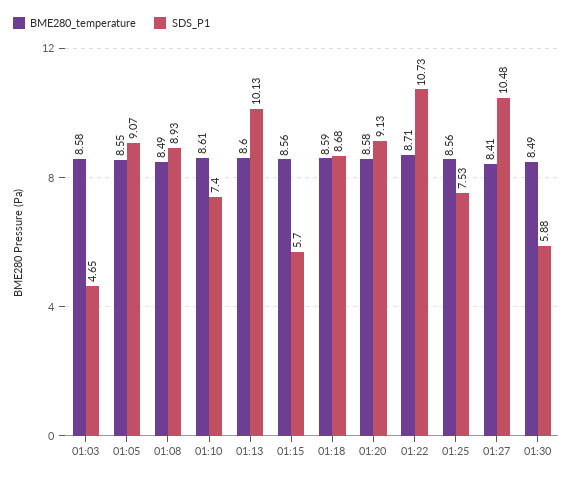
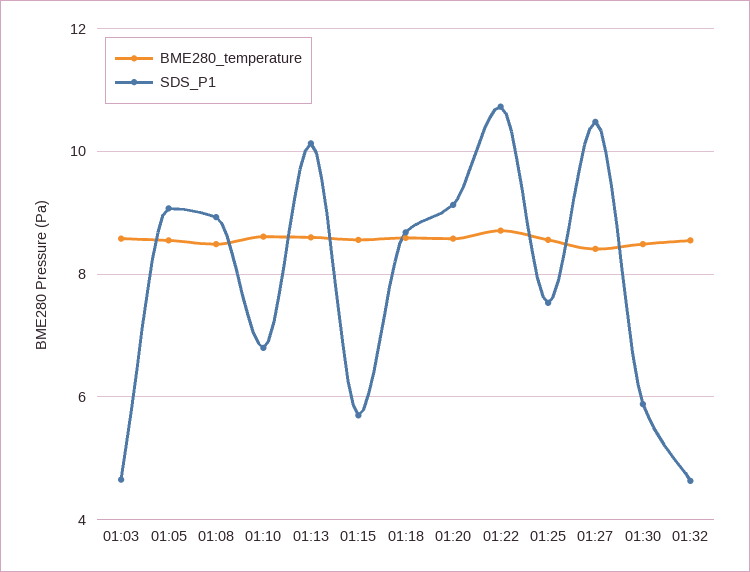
SDS_P1, 01:10: 7.4 -> 6.8
BME280_temperature, 01:32: none -> 8.6
SDS_P1, 01:32: none -> 4.6

